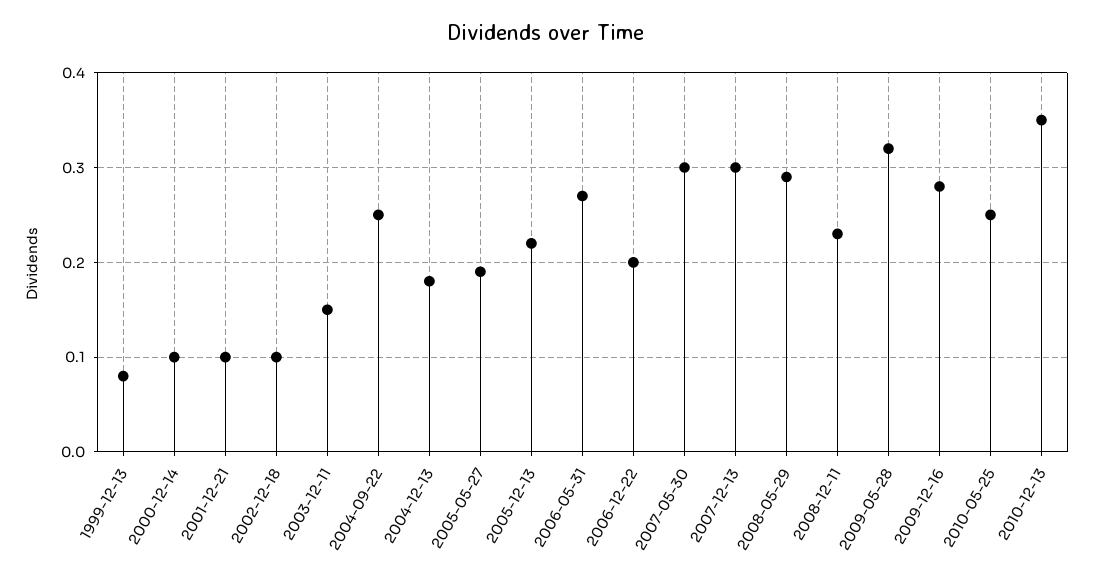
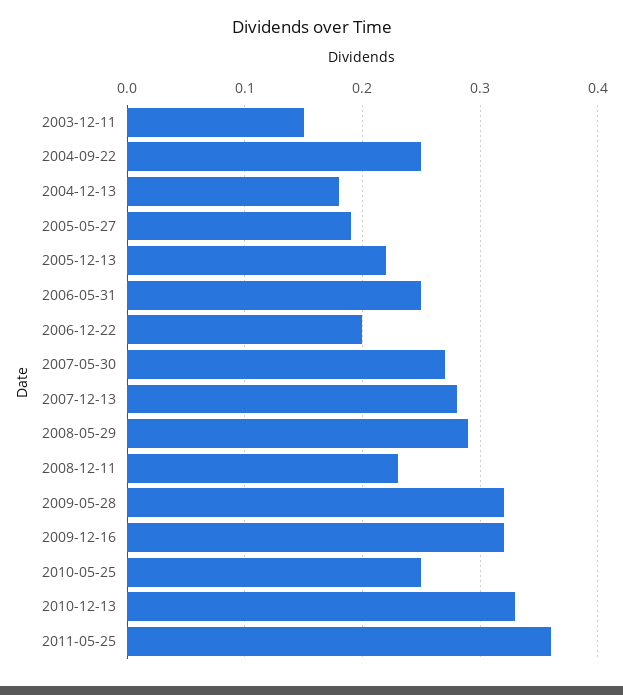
1999-12-13: 0.08 -> none
2000-12-14: 0.1 -> none
2001-12-21: 0.1 -> none
2002-12-18: 0.1 -> none
2006-05-31: 0.27 -> 0.25
2007-05-30: 0.3 -> 0.27
2007-12-13: 0.3 -> 0.28
2009-12-16: 0.28 -> 0.32
2010-12-13: 0.35 -> 0.33
2011-05-25: none -> 0.36

